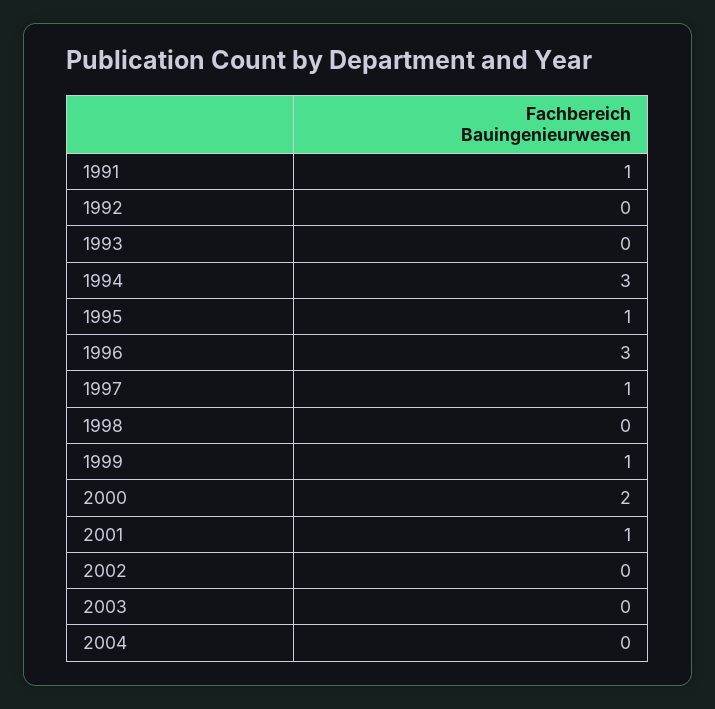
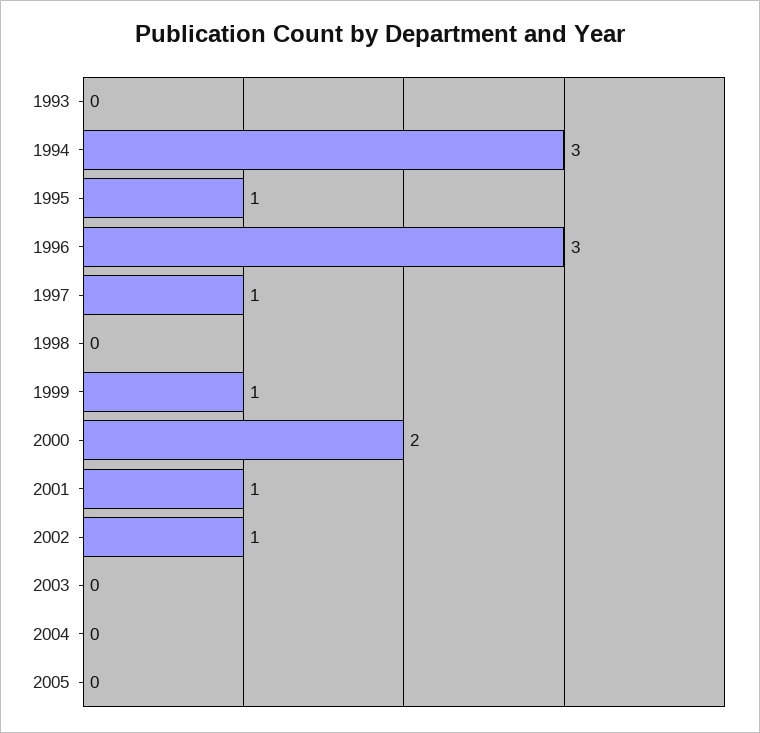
1991: 1 -> none
1992: 0 -> none
2002: 0 -> 1
2005: none -> 0

